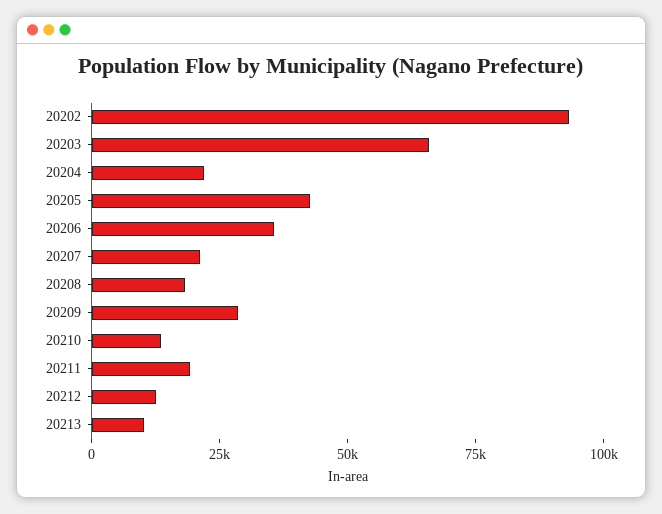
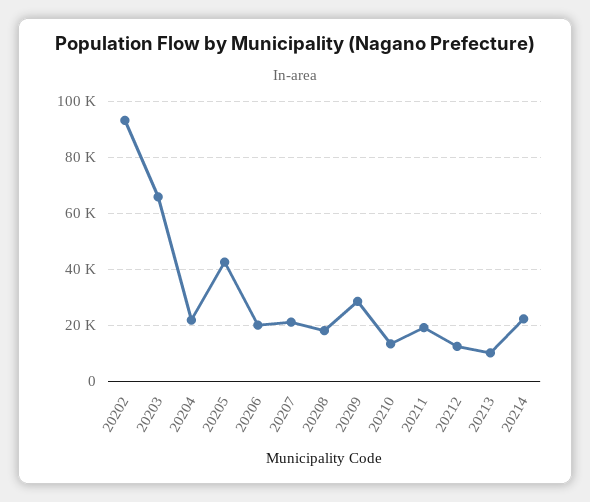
20206: 35000 -> 20000
20214: none -> 22500

